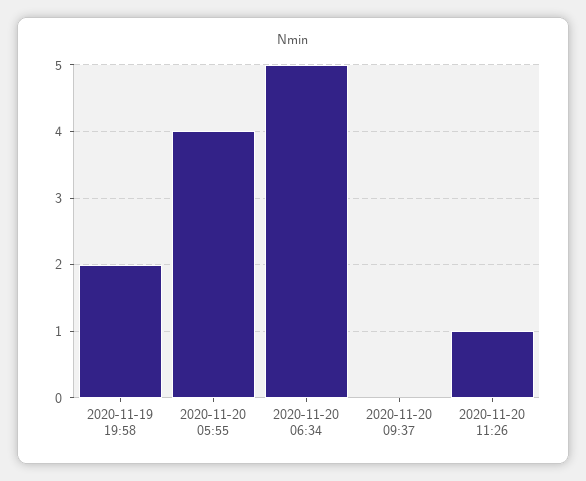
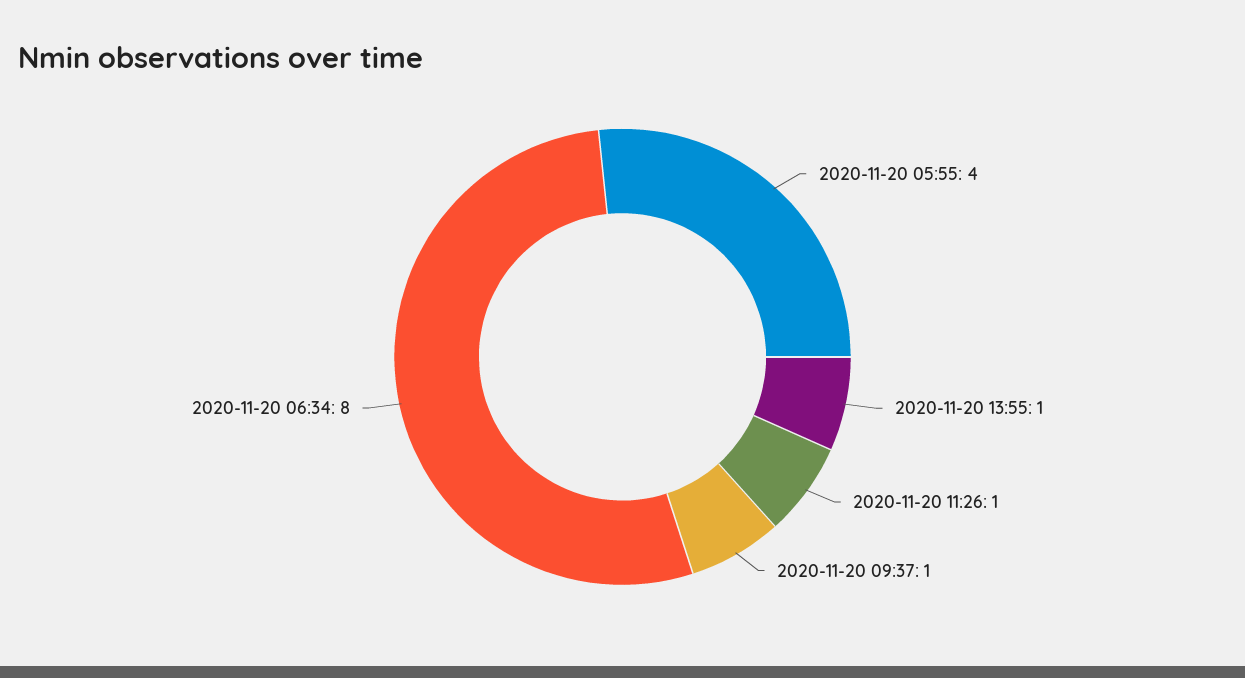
2020-11-19 19:58: 2 -> none
2020-11-20 06:34: 5 -> 8
2020-11-20 09:37: 0 -> 1
2020-11-20 13:55: none -> 1

